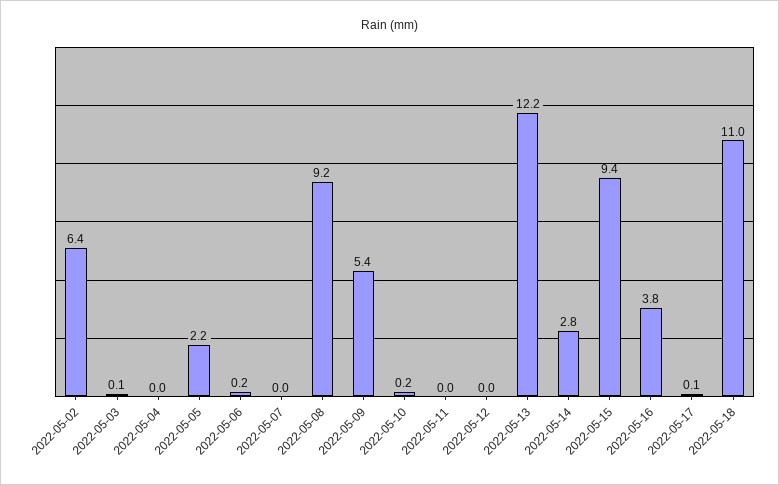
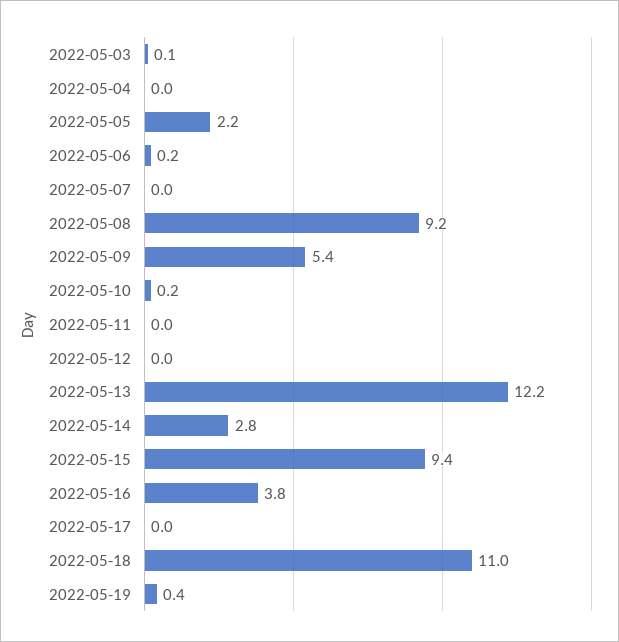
2022-05-02: 6.4 -> none
2022-05-17: 0.1 -> 0
2022-05-19: none -> 0.4

